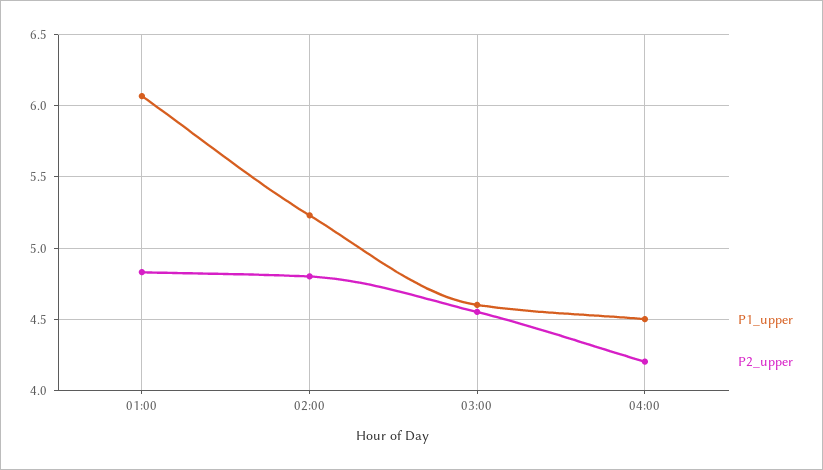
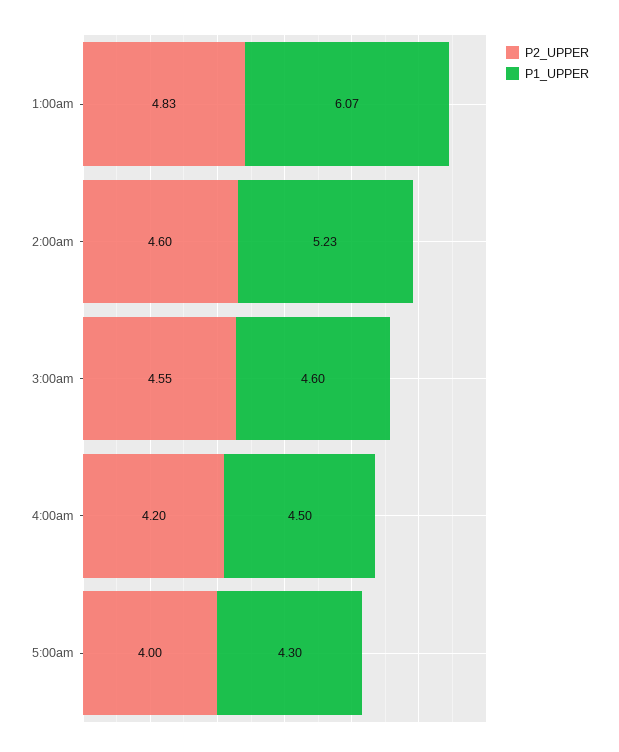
P2_upper, 02:00: 4.8 -> 4.6
P2_upper, 5:00am: none -> 4
P1_upper, 5:00am: none -> 4.3

